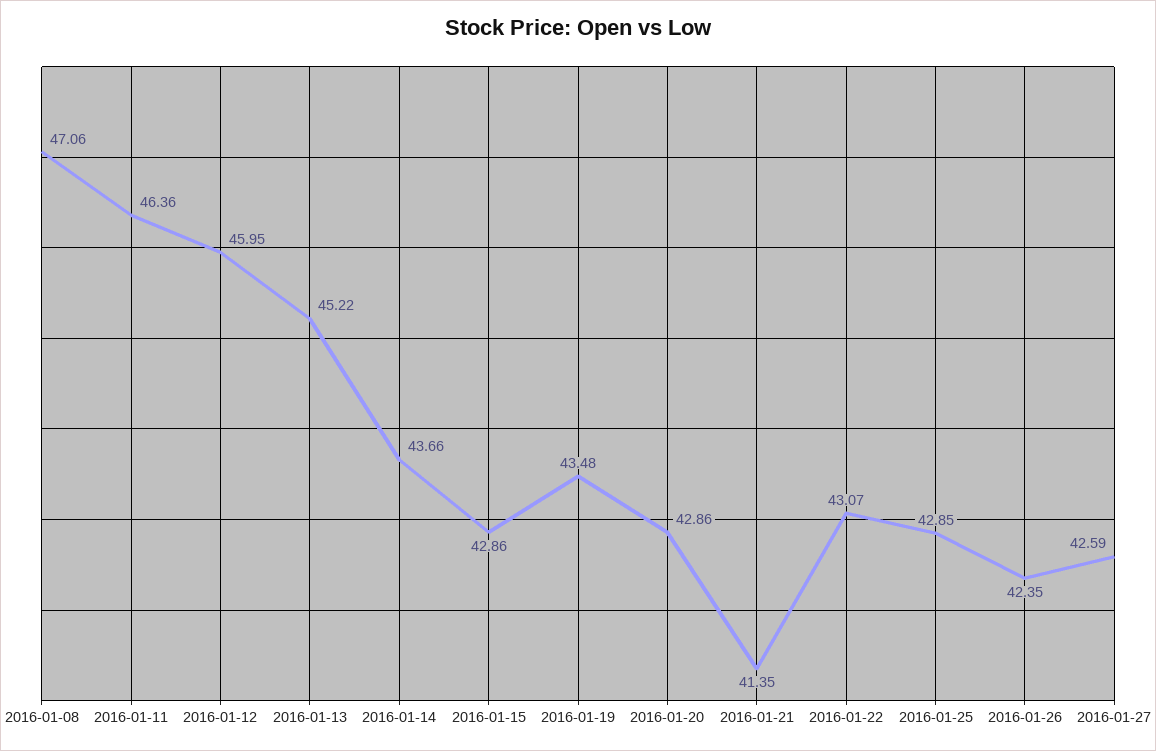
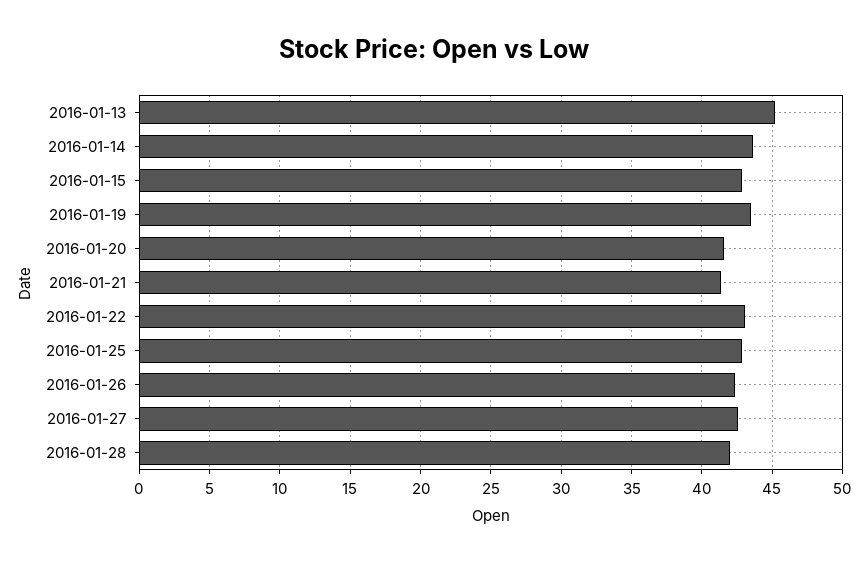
2016-01-08: 47.06 -> none
2016-01-11: 46.36 -> none
2016-01-12: 45.95 -> none
2016-01-20: 42.86 -> 41.5
2016-01-28: none -> 42

